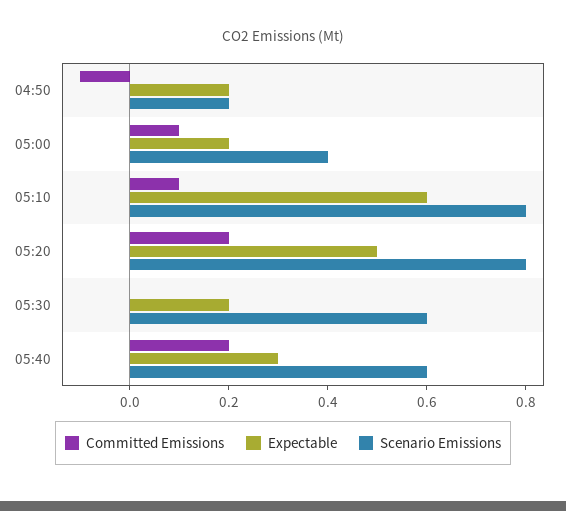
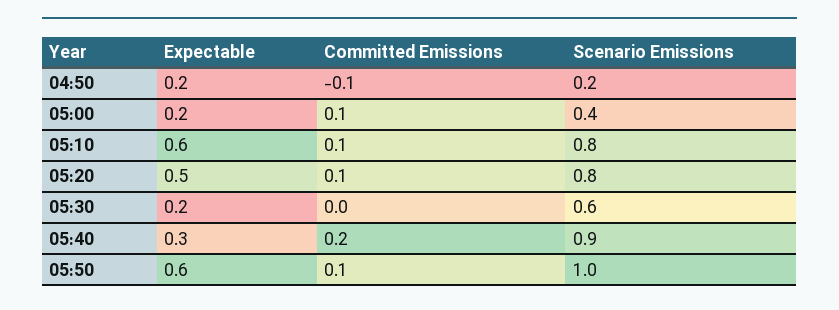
Committed Emissions, 05:20: 0.2 -> 0.1
Scenario Emissions, 05:40: 0.6 -> 0.9
Expectable, 05:50: none -> 0.6
Committed Emissions, 05:50: none -> 0.1
Scenario Emissions, 05:50: none -> 1

